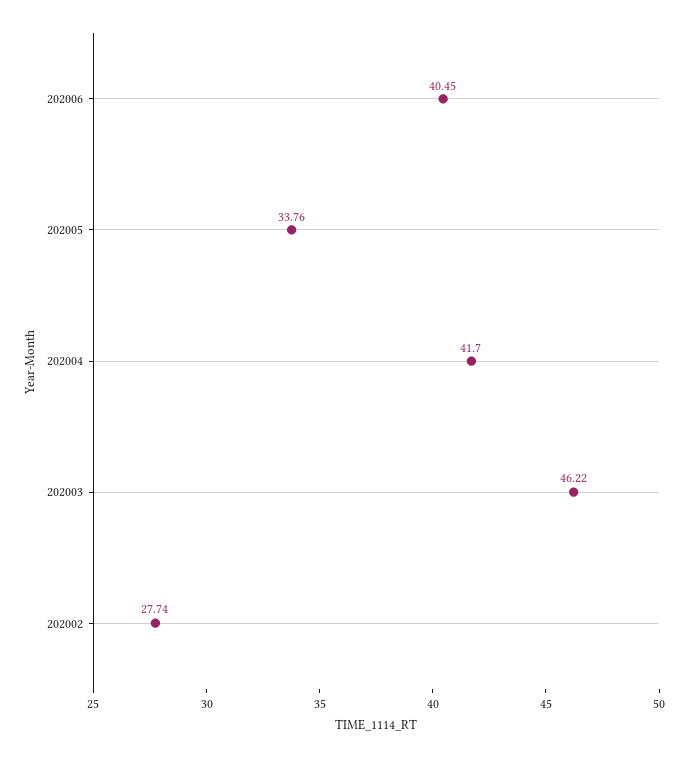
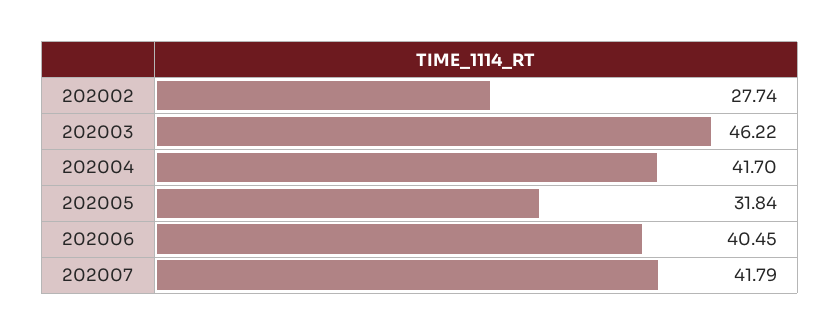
202005: 33.76 -> 31.84
202007: none -> 41.79

